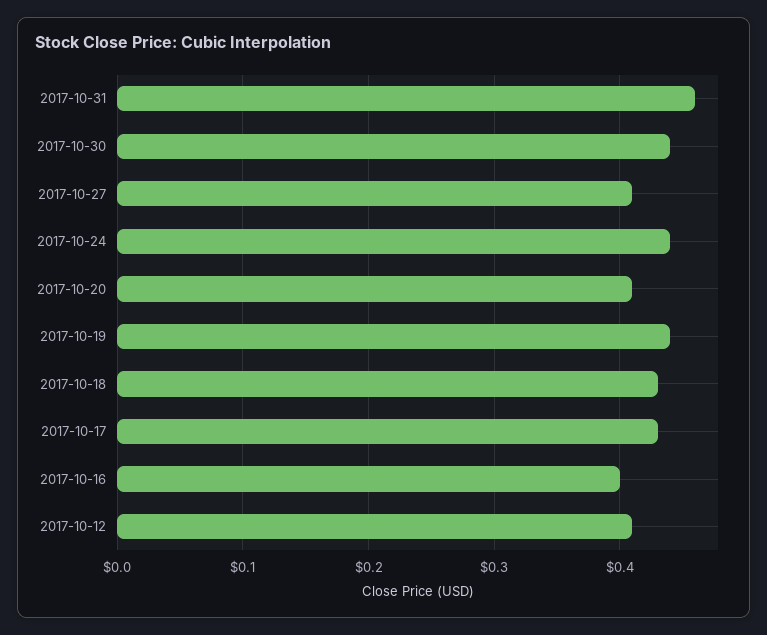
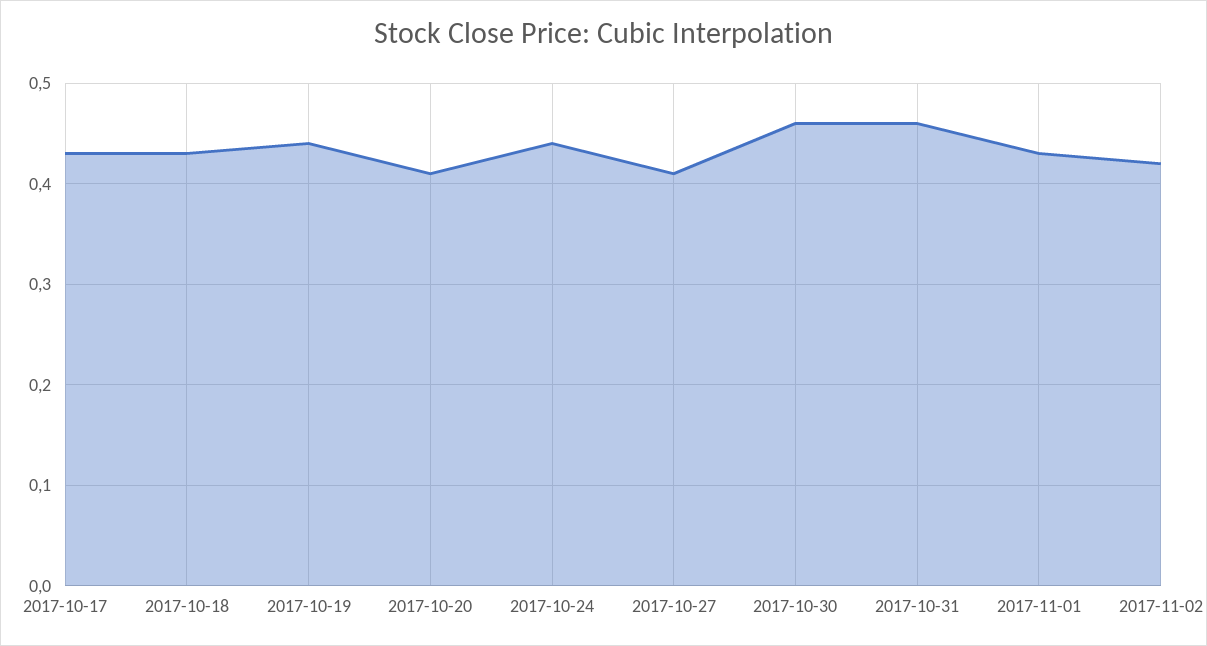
2017-10-30: 0.44 -> 0.46
2017-10-16: 0.4 -> none
2017-10-12: 0.41 -> none
2017-11-01: none -> 0.43
2017-11-02: none -> 0.42

